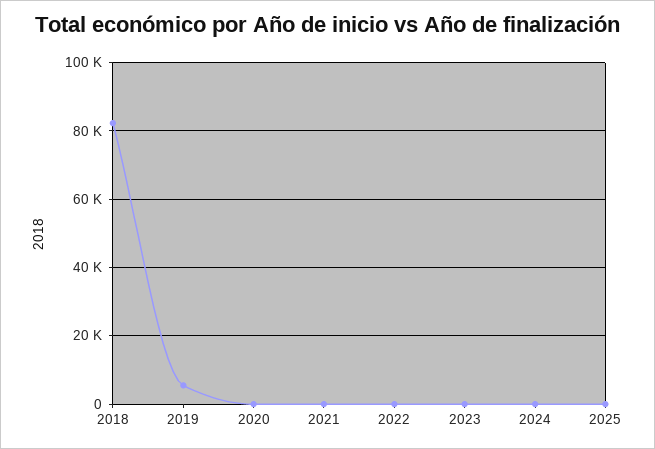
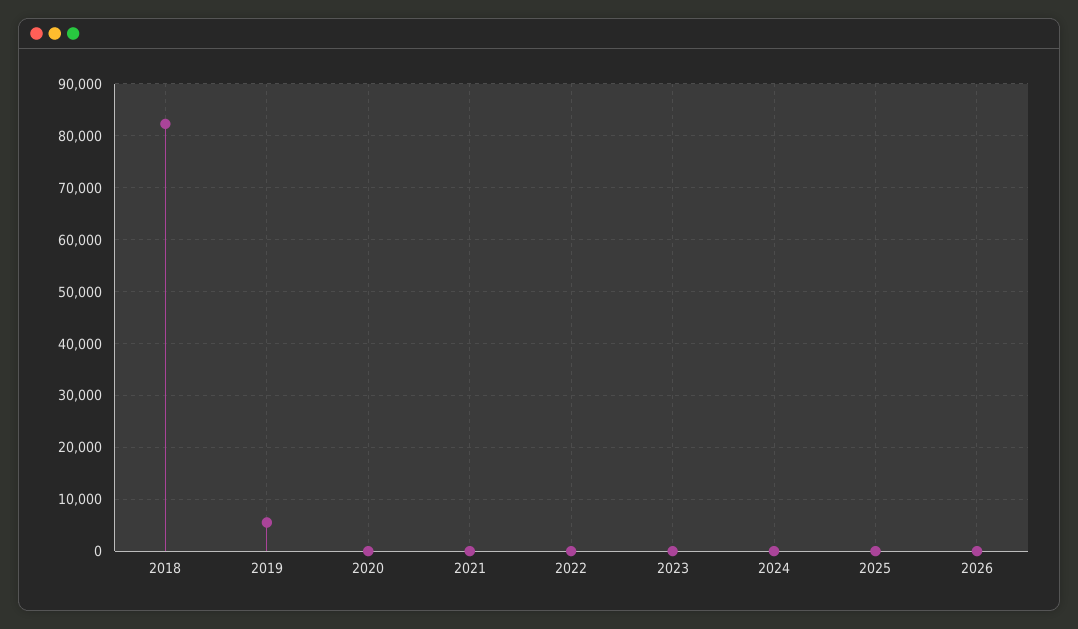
2026: none -> 0

